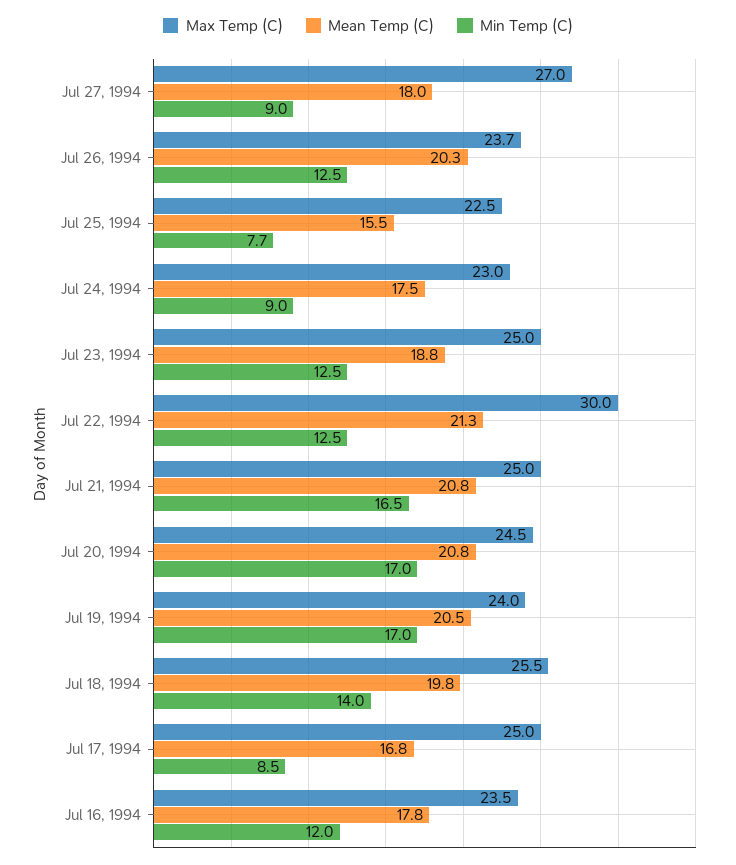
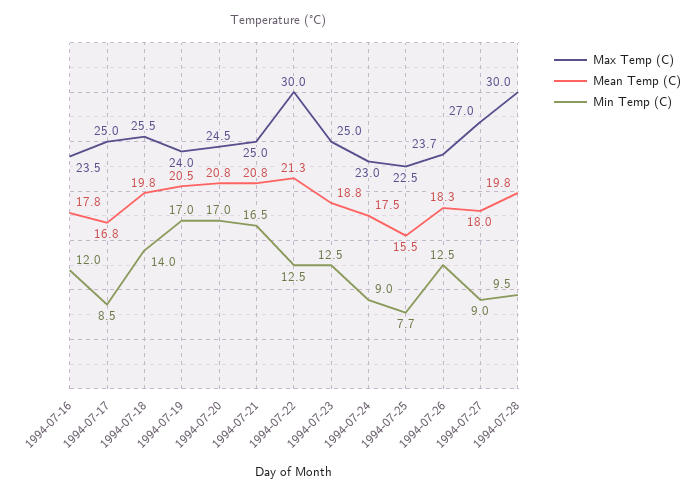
Mean Temp (C), Jul 26, 1994: 20.3 -> 18.3
Max Temp (C), 1994-07-28: none -> 30
Mean Temp (C), 1994-07-28: none -> 19.8
Min Temp (C), 1994-07-28: none -> 9.5

